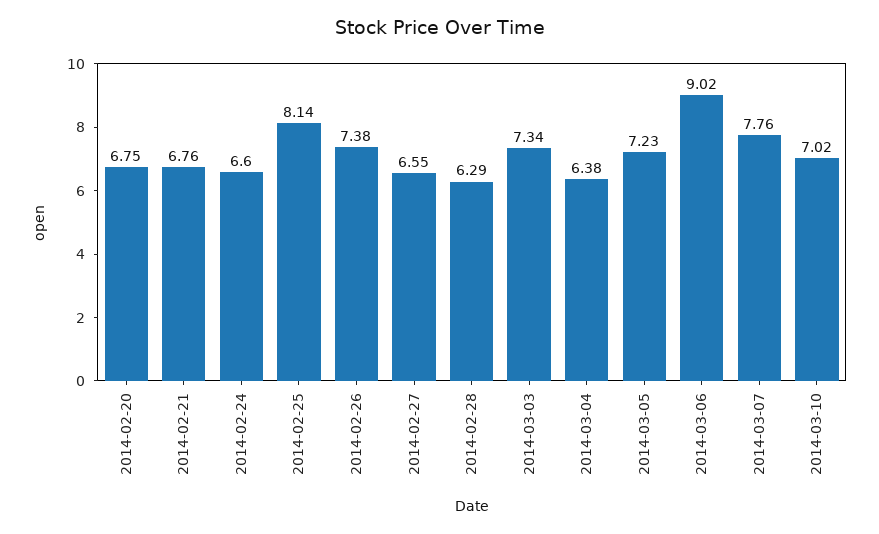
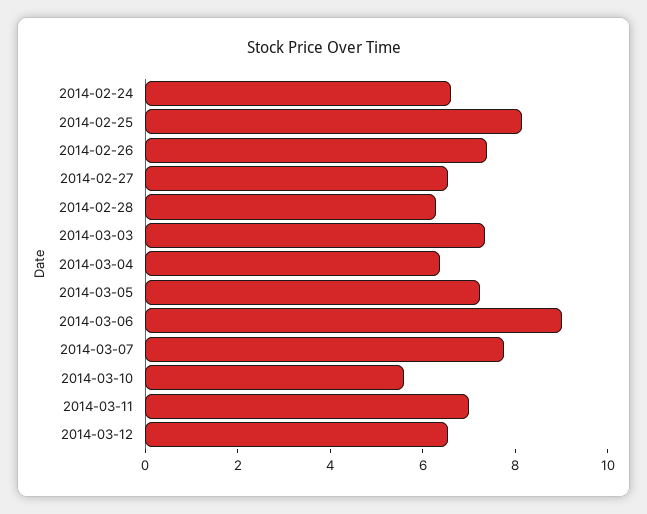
2014-02-20: 6.75 -> none
2014-02-21: 6.76 -> none
2014-03-10: 7.02 -> 5.5
2014-03-11: none -> 7
2014-03-12: none -> 6.5

